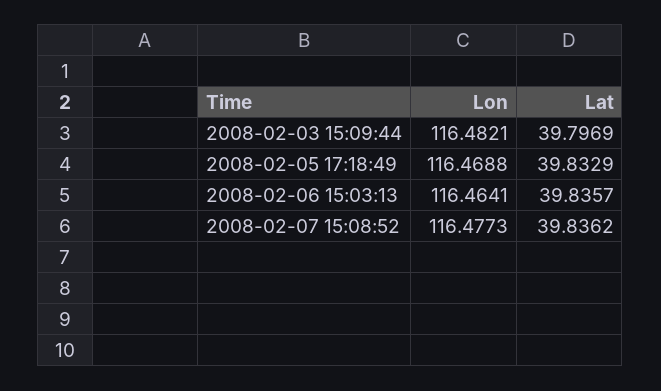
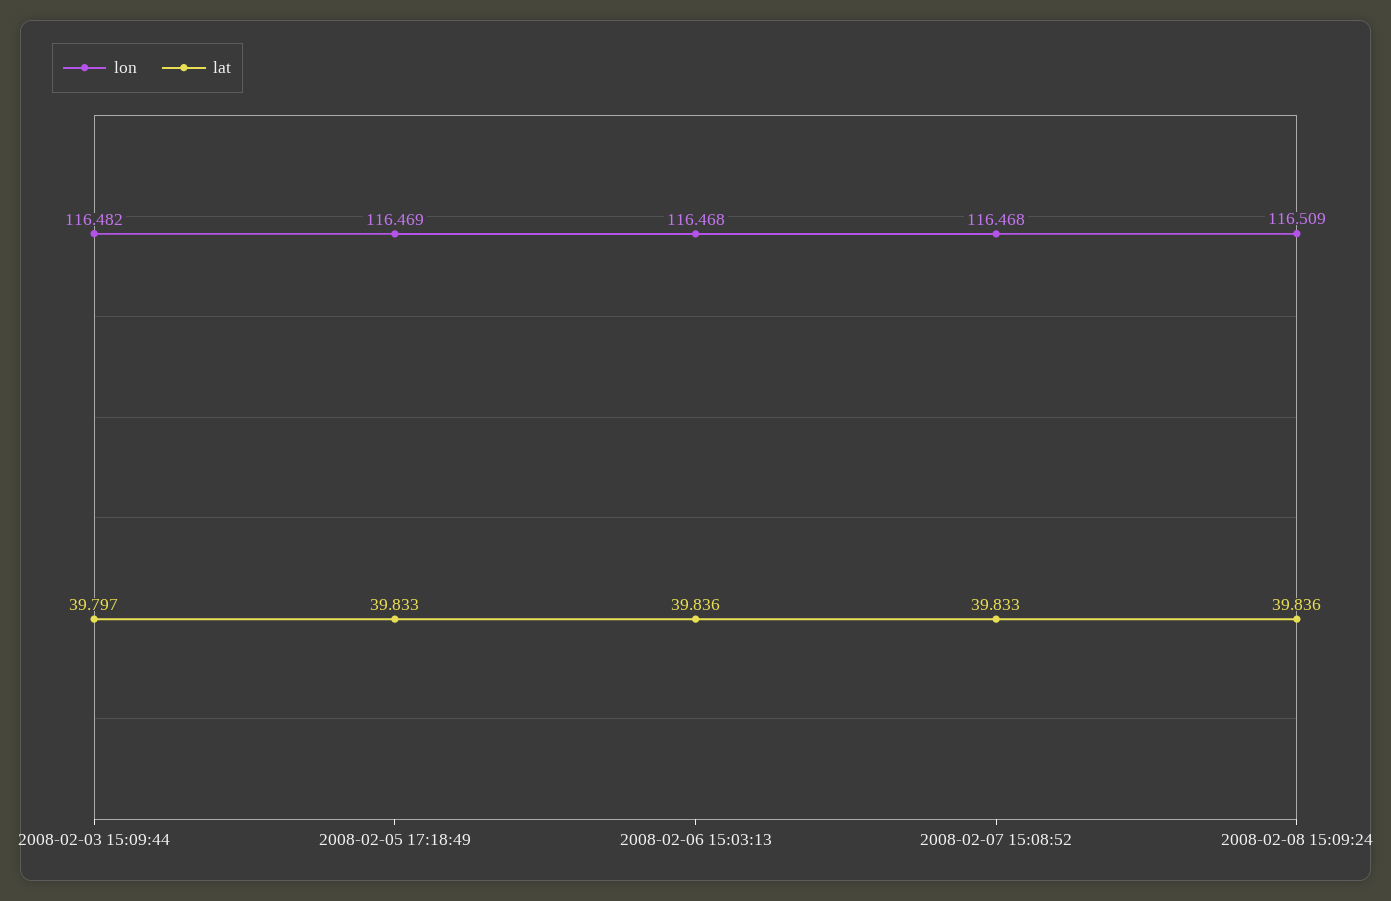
Lon, 2008-02-06 15:03:13: 116.4641 -> 116.468
Lon, 2008-02-07 15:08:52: 116.4773 -> 116.468
Lat, 2008-02-07 15:08:52: 39.8362 -> 39.833
Lon, 2008-02-08 15:09:24: none -> 116.509
Lat, 2008-02-08 15:09:24: none -> 39.836

